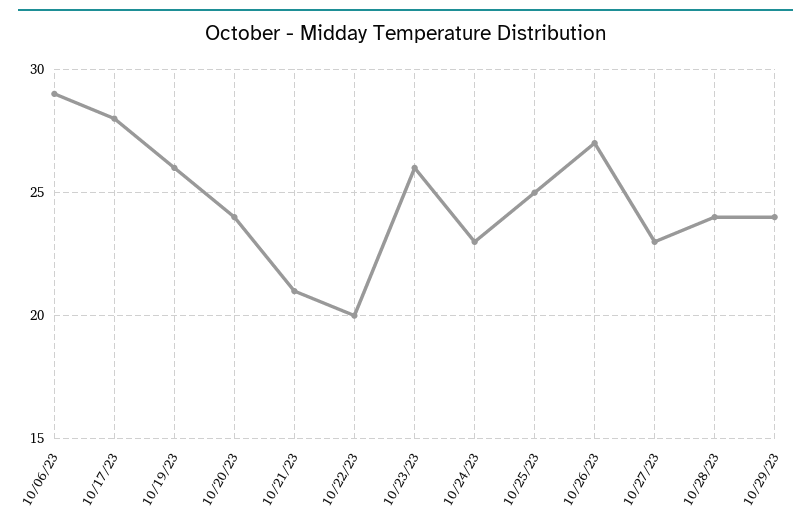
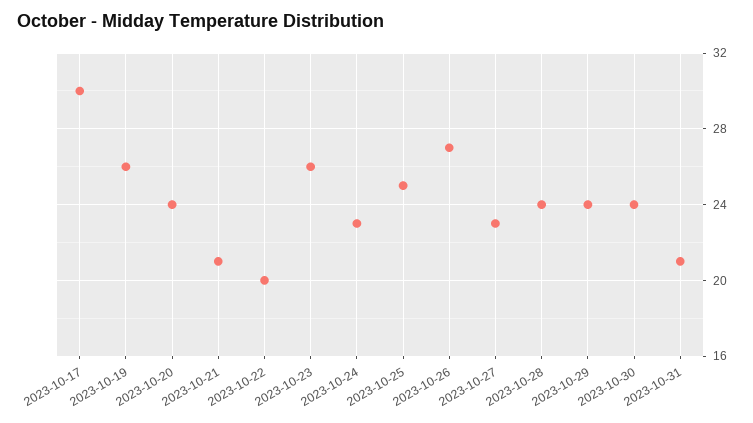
10/06/23: 29 -> none
10/17/23: 28 -> 30
2023-10-30: none -> 24
2023-10-31: none -> 21

